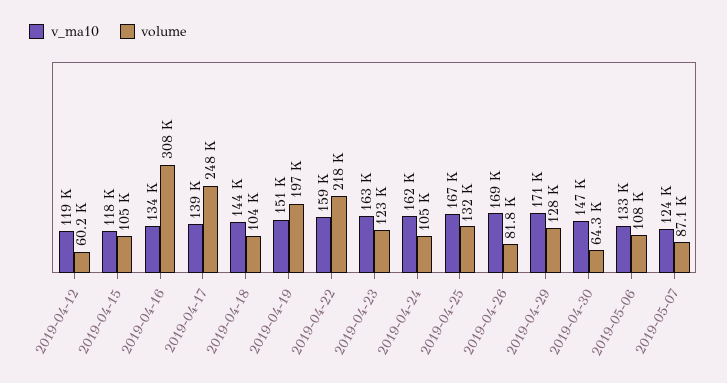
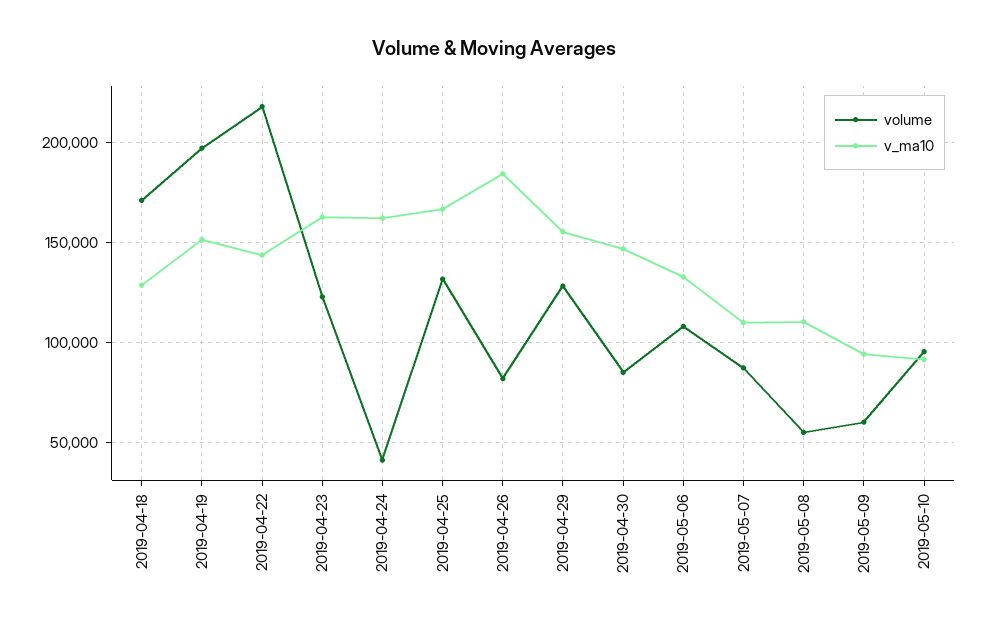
v_ma10, 2019-04-12: 119000 -> none
volume, 2019-04-12: 60200 -> none
v_ma10, 2019-04-15: 118000 -> none
volume, 2019-04-15: 105000 -> none
v_ma10, 2019-04-16: 134000 -> none
volume, 2019-04-16: 308000 -> none
v_ma10, 2019-04-17: 139000 -> none
volume, 2019-04-17: 248000 -> none
v_ma10, 2019-04-18: 144000 -> 130000
volume, 2019-04-18: 104000 -> 170000
v_ma10, 2019-04-22: 159000 -> 145000
volume, 2019-04-24: 105000 -> 40000
v_ma10, 2019-04-26: 169000 -> 185000
v_ma10, 2019-04-29: 171000 -> 155000
volume, 2019-04-30: 64300 -> 85000
v_ma10, 2019-05-07: 124000 -> 110000
volume, 2019-05-08: none -> 55000
v_ma10, 2019-05-08: none -> 110000
volume, 2019-05-09: none -> 60000
v_ma10, 2019-05-09: none -> 95000
volume, 2019-05-10: none -> 95000
v_ma10, 2019-05-10: none -> 90000

